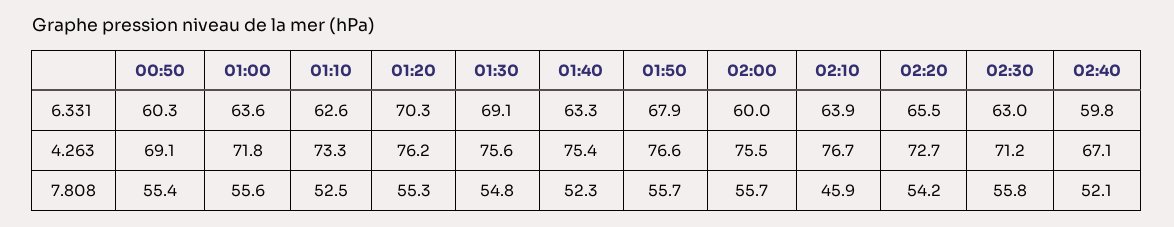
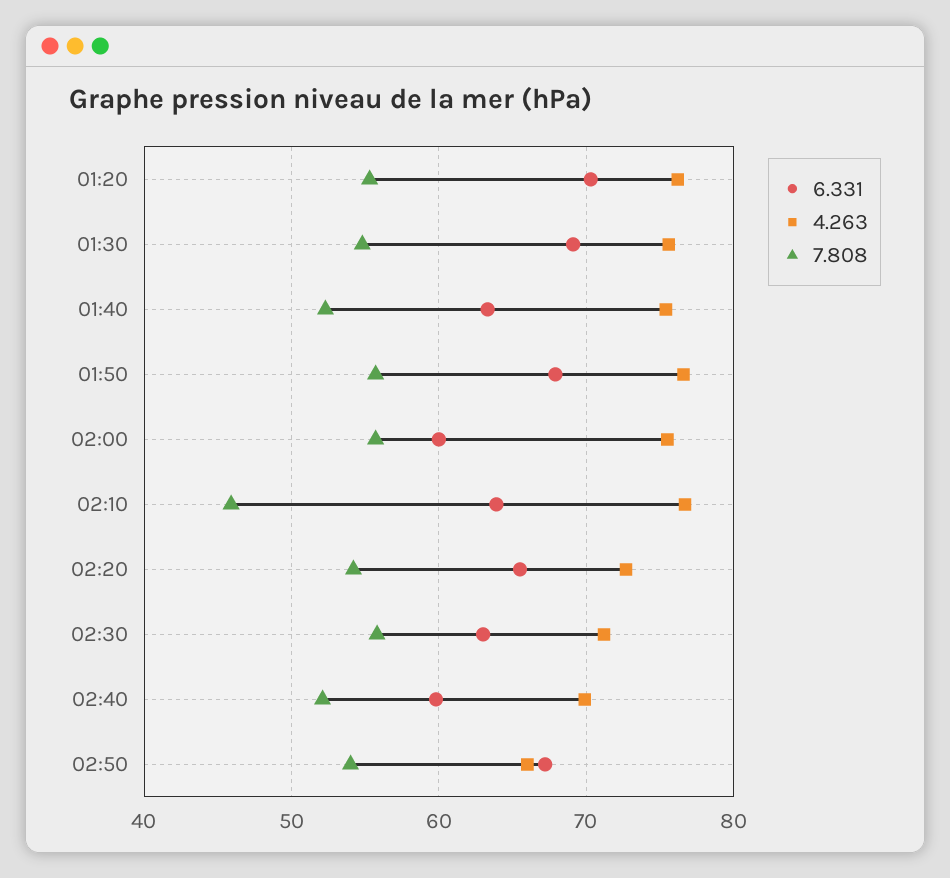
6.331, 00:50: 60.3 -> none
6.331, 01:00: 63.6 -> none
6.331, 01:10: 62.6 -> none
4.263, 00:50: 69.1 -> none
4.263, 01:00: 71.8 -> none
4.263, 01:10: 73.3 -> none
4.263, 02:40: 67.1 -> 70
7.808, 00:50: 55.4 -> none
7.808, 01:00: 55.6 -> none
7.808, 01:10: 52.5 -> none
6.331, 02:50: none -> 67
4.263, 02:50: none -> 66
7.808, 02:50: none -> 54

